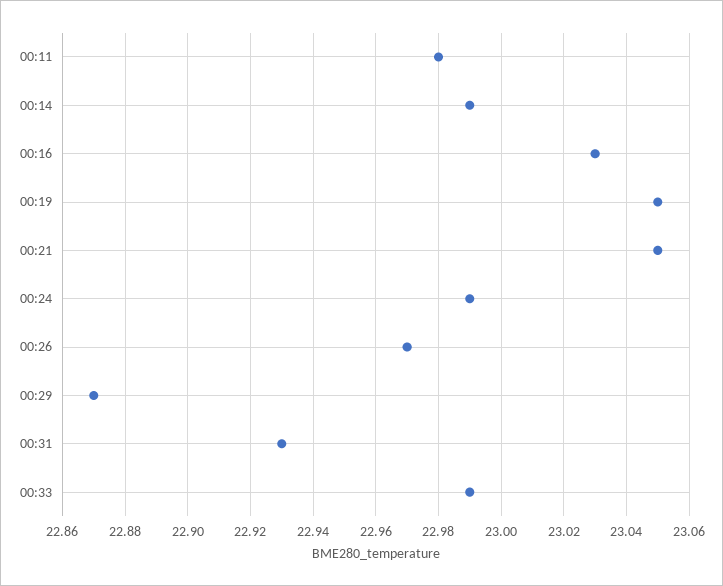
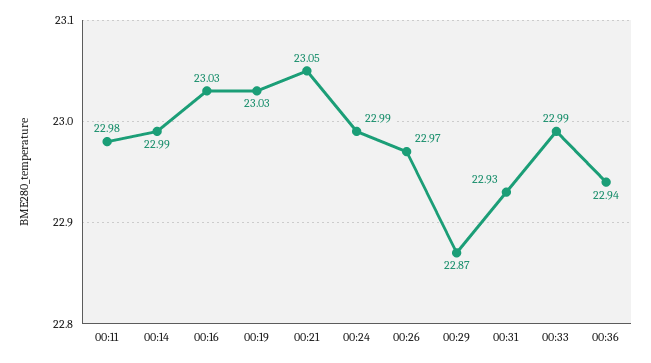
00:19: 23.05 -> 23.03
00:36: none -> 22.94

